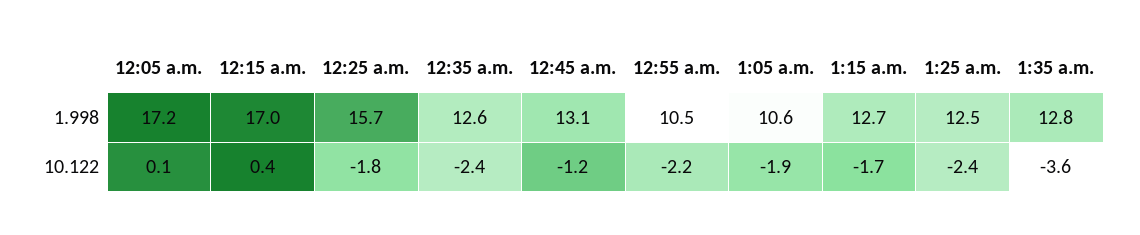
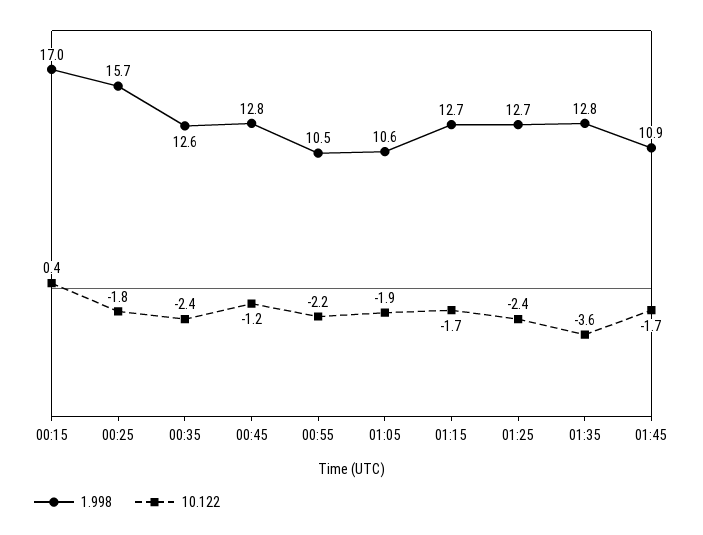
1.998, 12:05 a.m.: 17.2 -> none
1.998, 12:45 a.m.: 13.1 -> 12.8
1.998, 1:25 a.m.: 12.5 -> 12.7
10.122, 12:05 a.m.: 0.1 -> none
1.998, 01:45: none -> 10.9
10.122, 01:45: none -> -1.7

